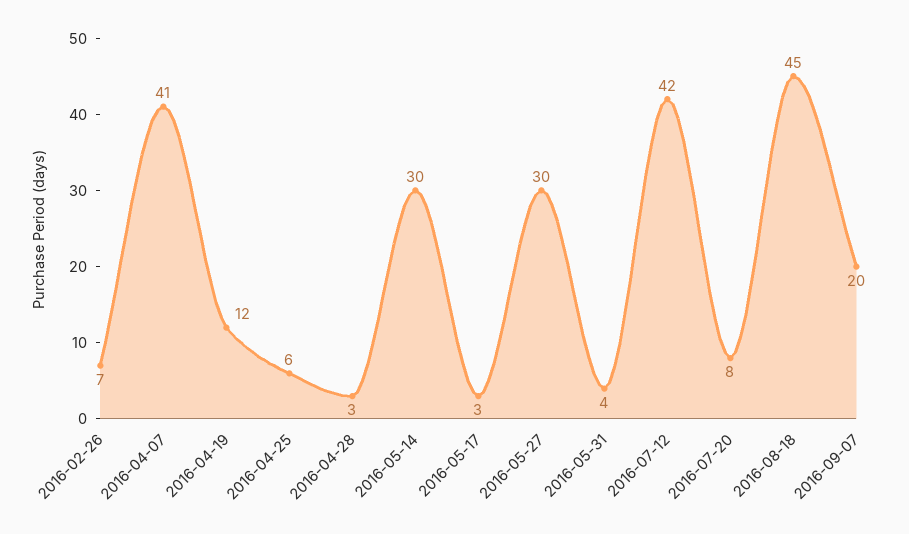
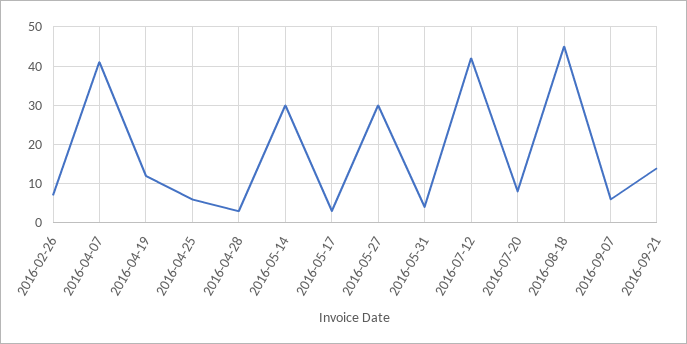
2016-09-07: 20 -> 5
2016-09-21: none -> 15

